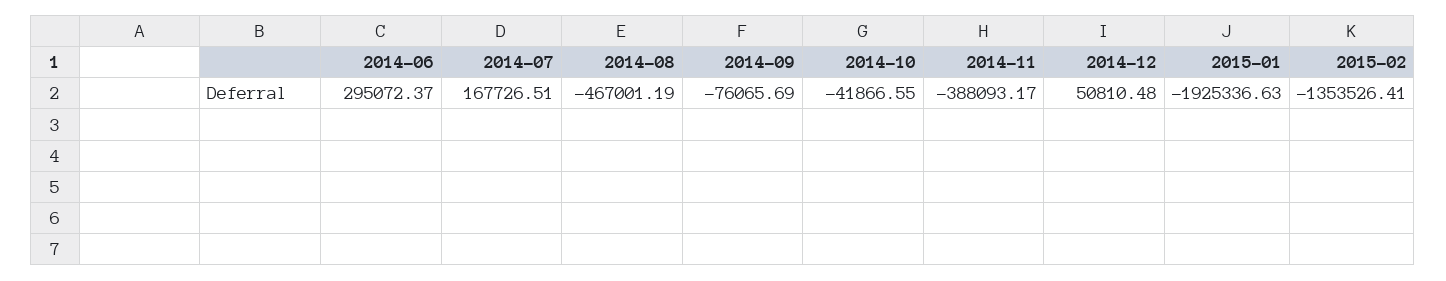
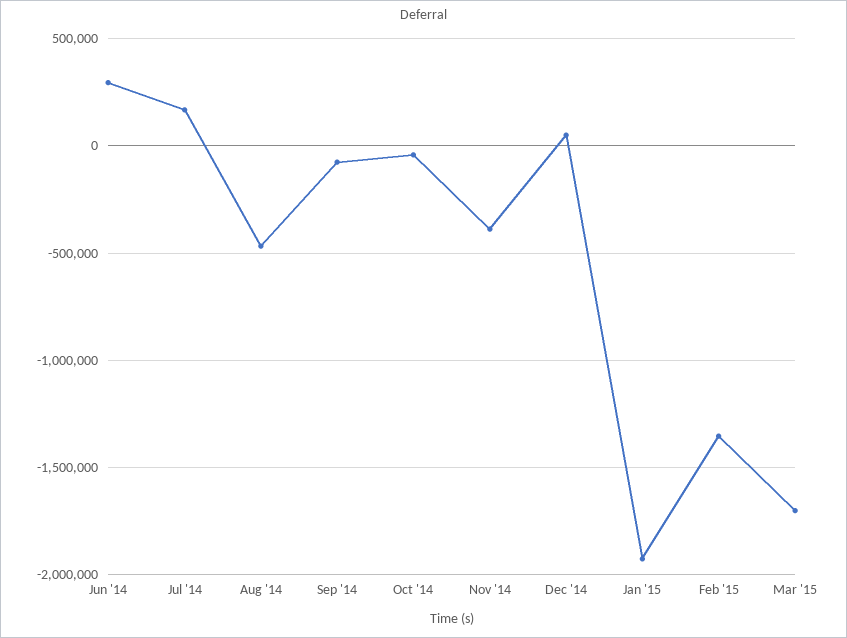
Mar '15: none -> -1700000

